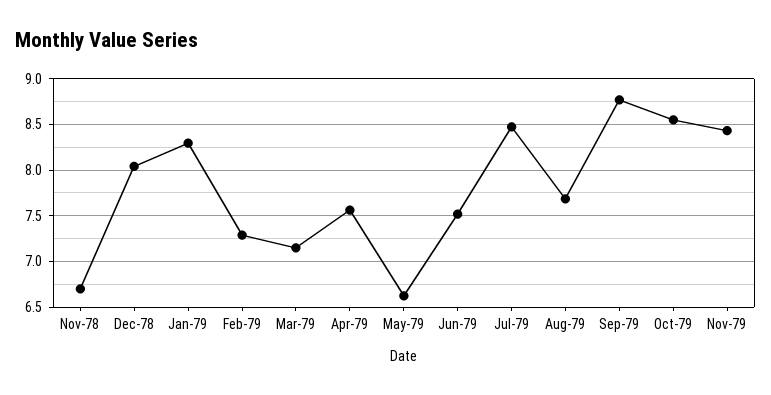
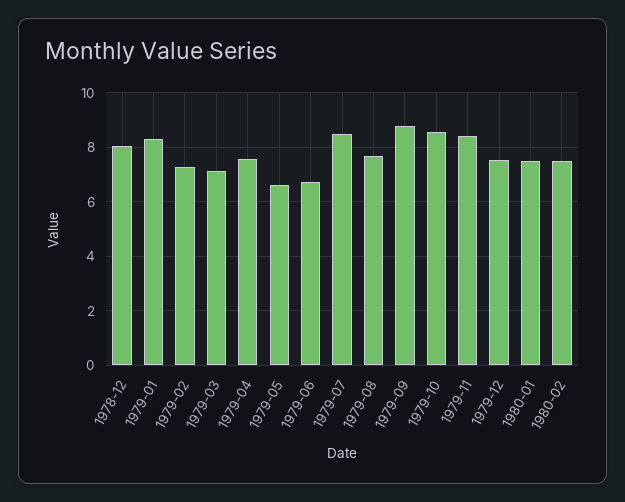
Nov-78: 6.7 -> none
Jun-79: 7.5 -> 6.75
1979-12: none -> 7.5
1980-01: none -> 7.5
1980-02: none -> 7.5

